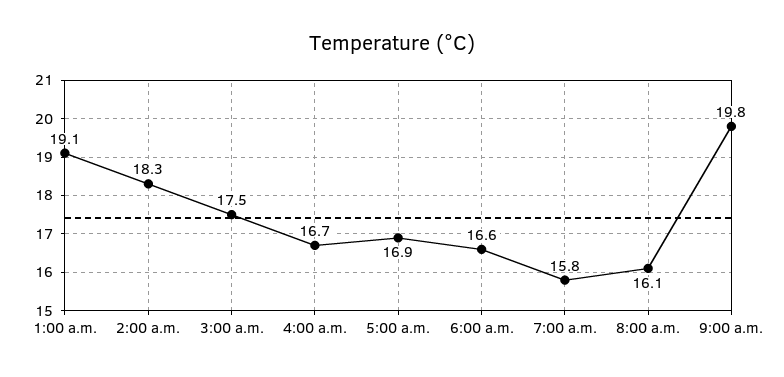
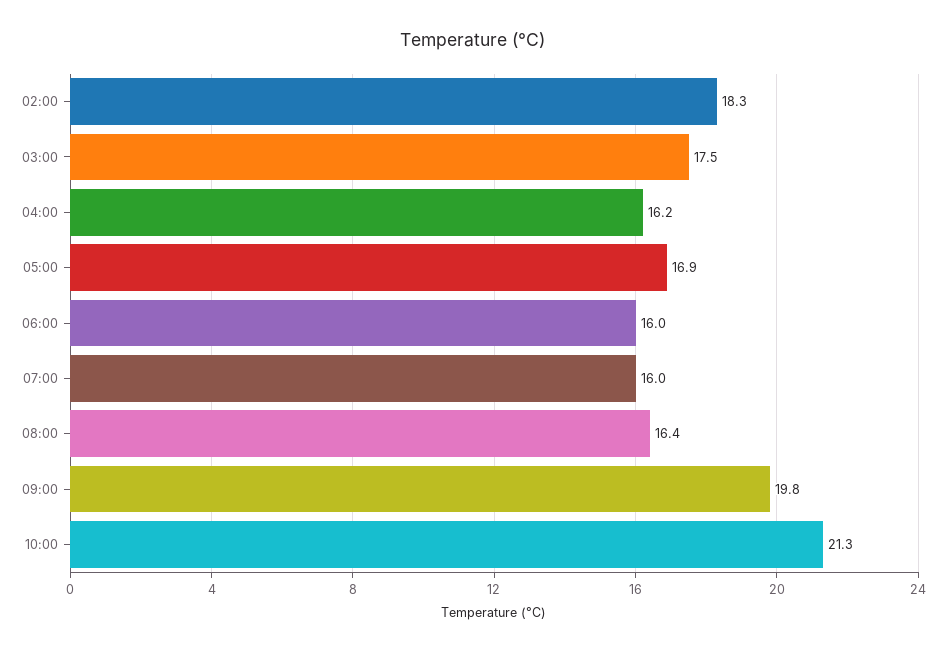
1:00 a.m.: 19.1 -> none
4:00 a.m.: 16.7 -> 16.2
6:00 a.m.: 16.6 -> 16
7:00 a.m.: 15.8 -> 16
8:00 a.m.: 16.1 -> 16.4
10:00: none -> 21.3

